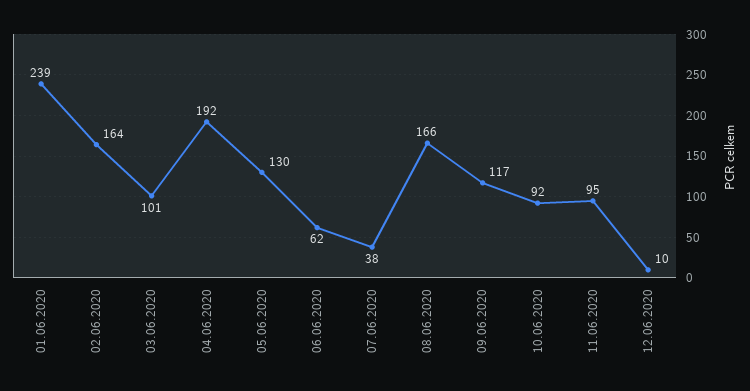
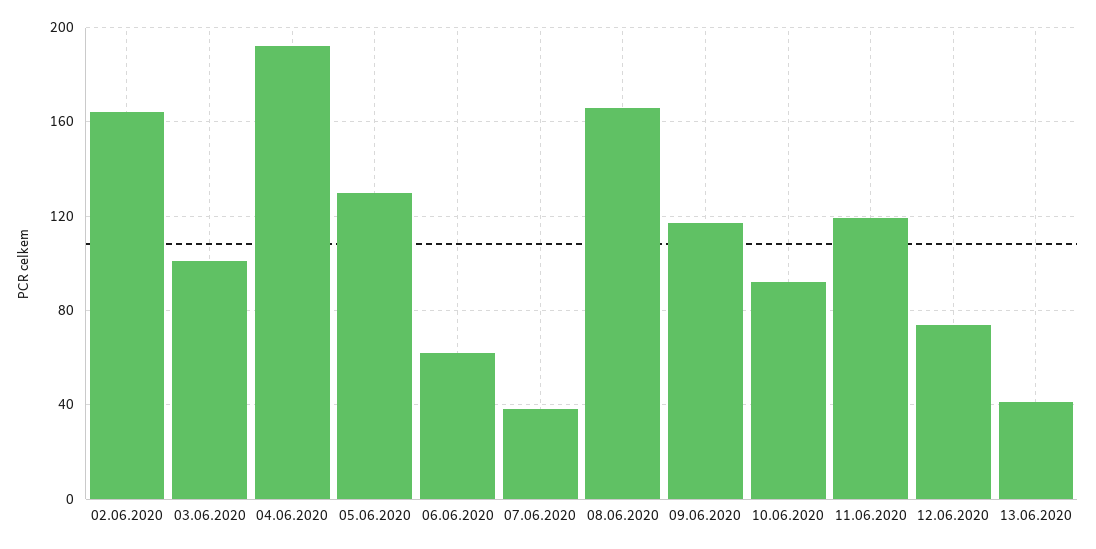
01.06.2020: 239 -> none
11.06.2020: 95 -> 120
12.06.2020: 10 -> 75
13.06.2020: none -> 40

